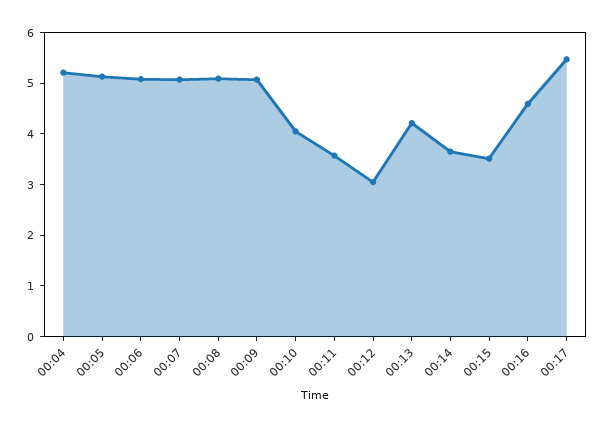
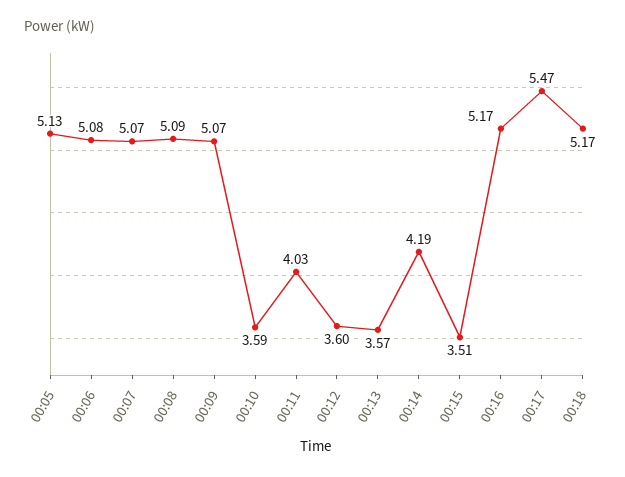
00:04: 5.2 -> none
00:10: 4 -> 3.59
00:11: 3.6 -> 4.03
00:12: 3 -> 3.6
00:13: 4.2 -> 3.57
00:14: 3.6 -> 4.19
00:16: 4.6 -> 5.17
00:18: none -> 5.17

